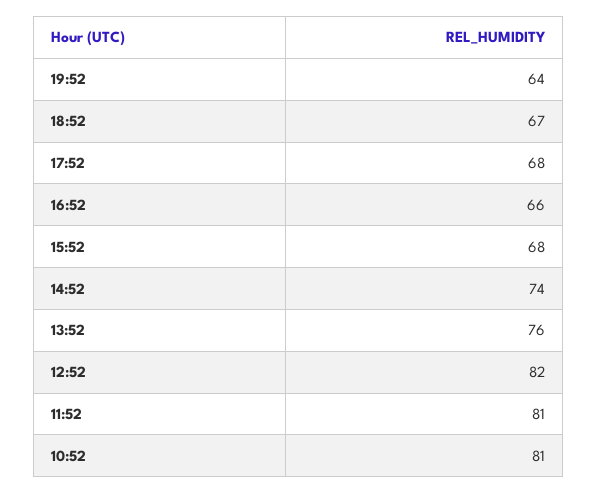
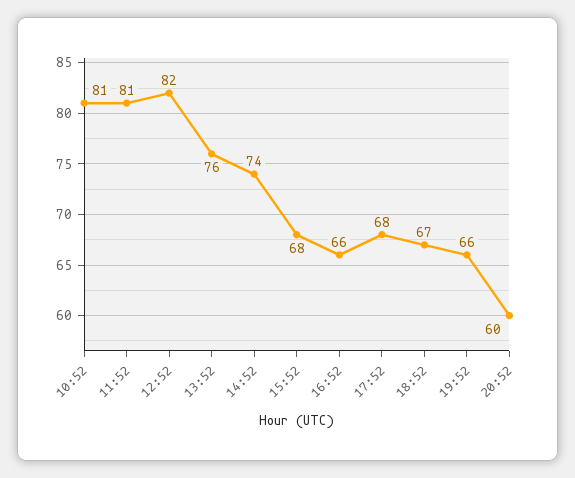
19:52: 64 -> 66
20:52: none -> 60

